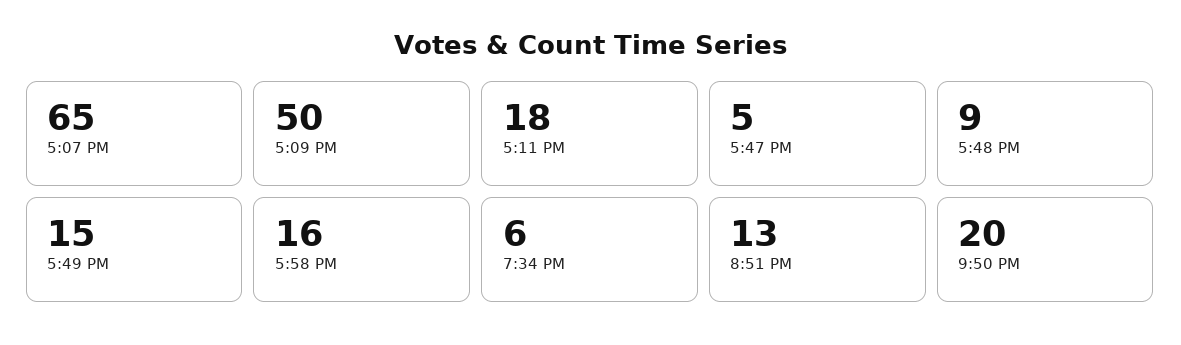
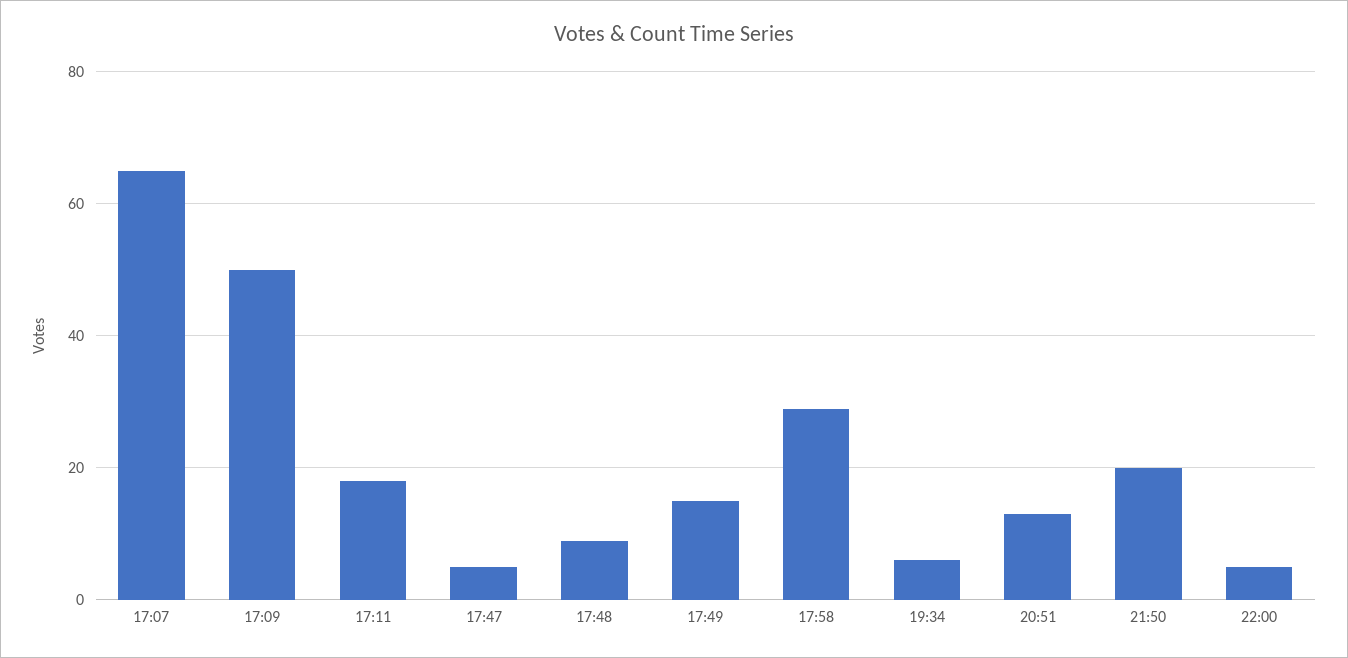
5:58 PM: 16 -> 30
22:00: none -> 5

